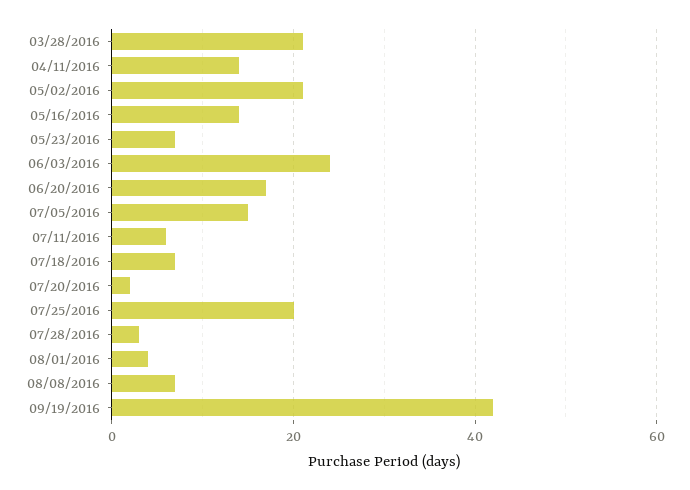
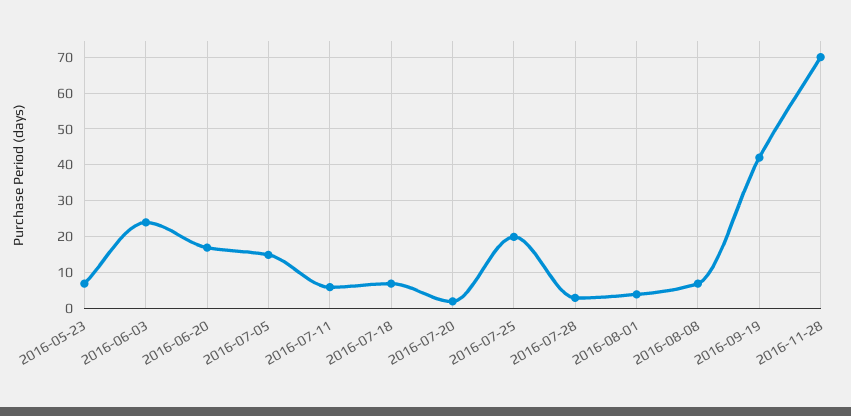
03/28/2016: 20 -> none
04/11/2016: 15 -> none
05/02/2016: 20 -> none
05/16/2016: 15 -> none
2016-11-28: none -> 70

